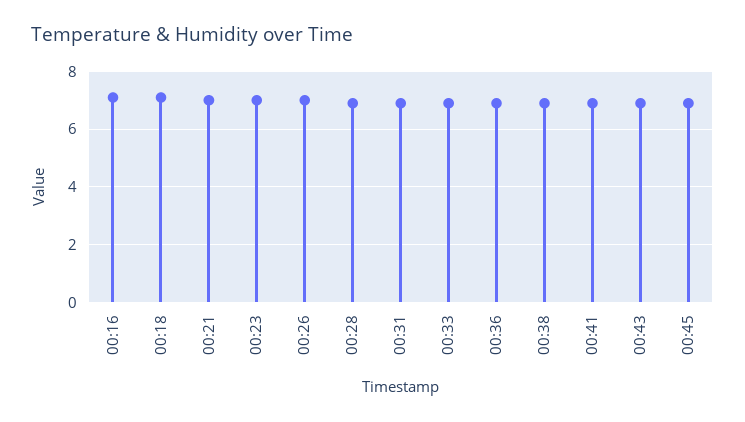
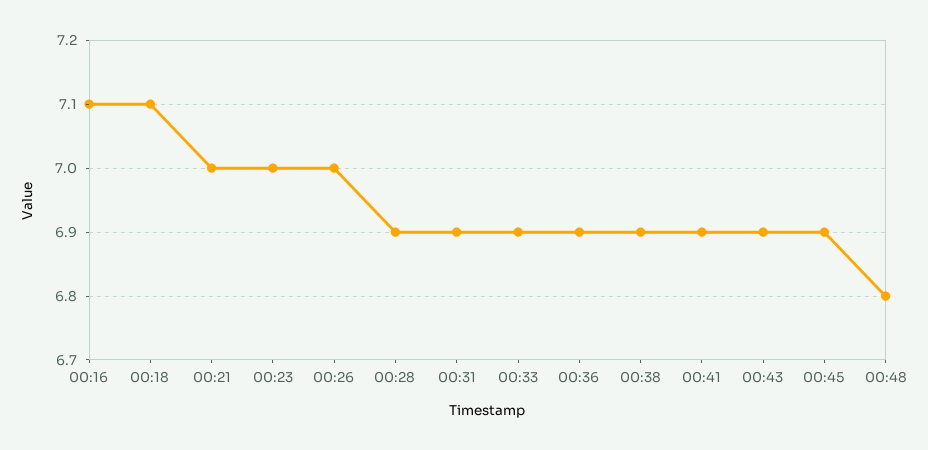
00:48: none -> 6.8

